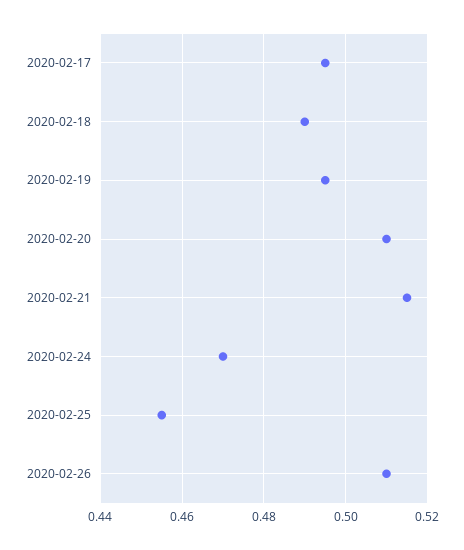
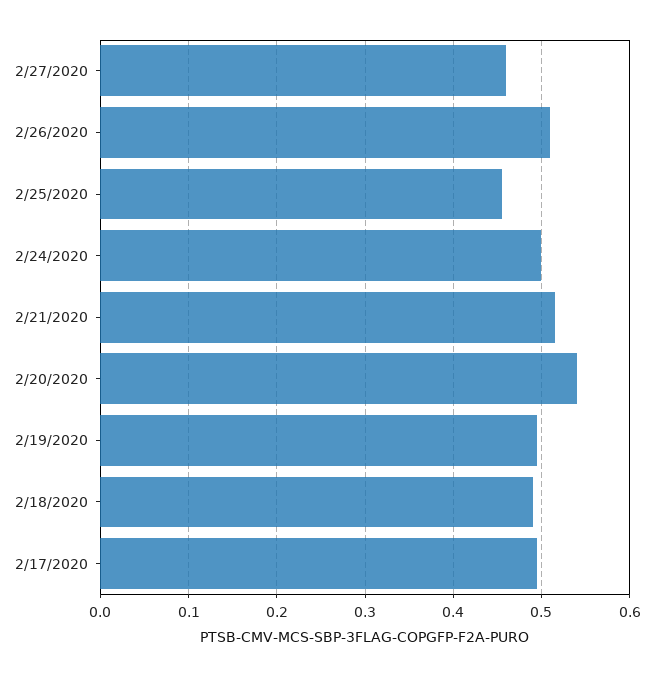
2020-02-20: 0.51 -> 0.54
2020-02-24: 0.47 -> 0.5
2/27/2020: none -> 0.46

